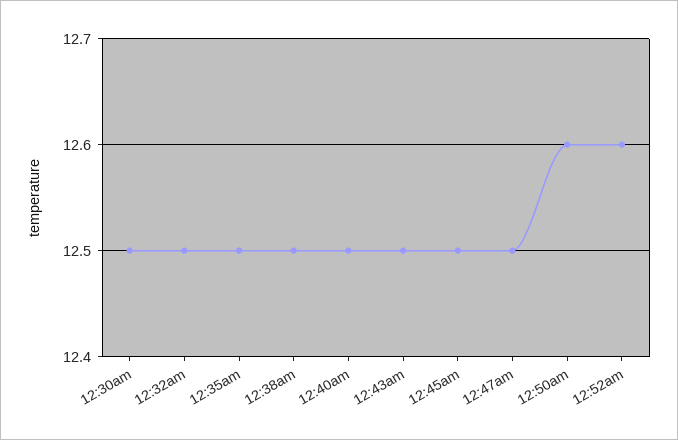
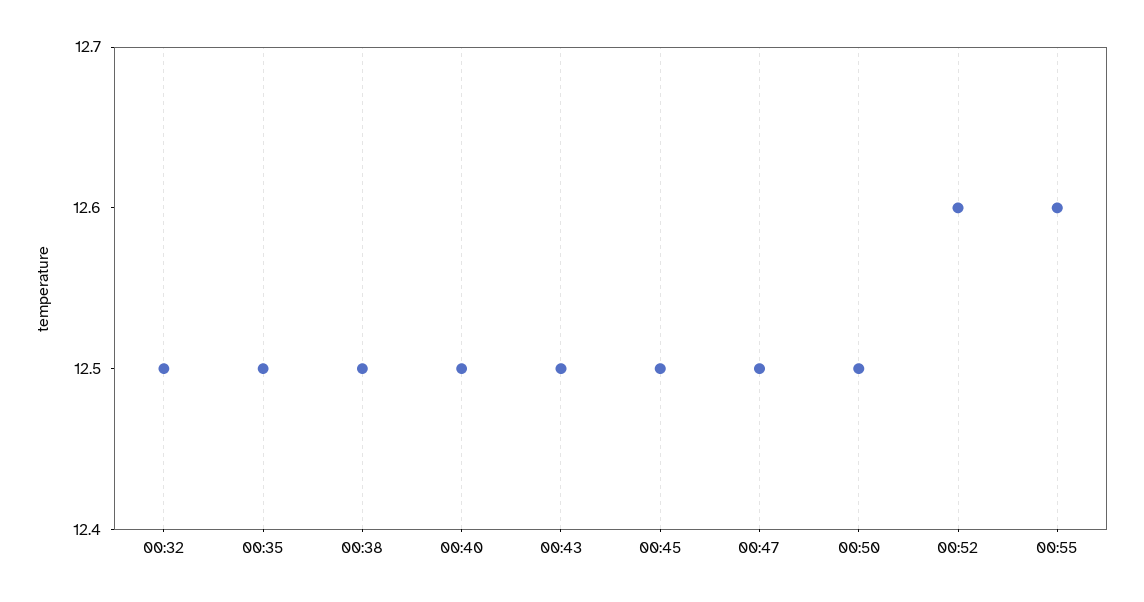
12:30am: 12.5 -> none
12:50am: 12.6 -> 12.5
00:55: none -> 12.6

